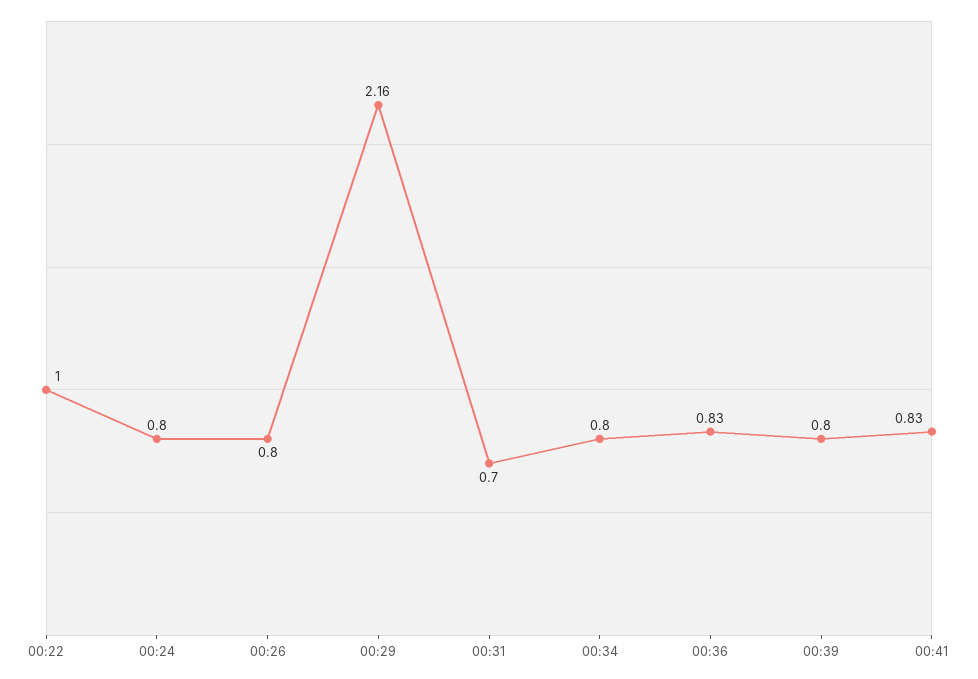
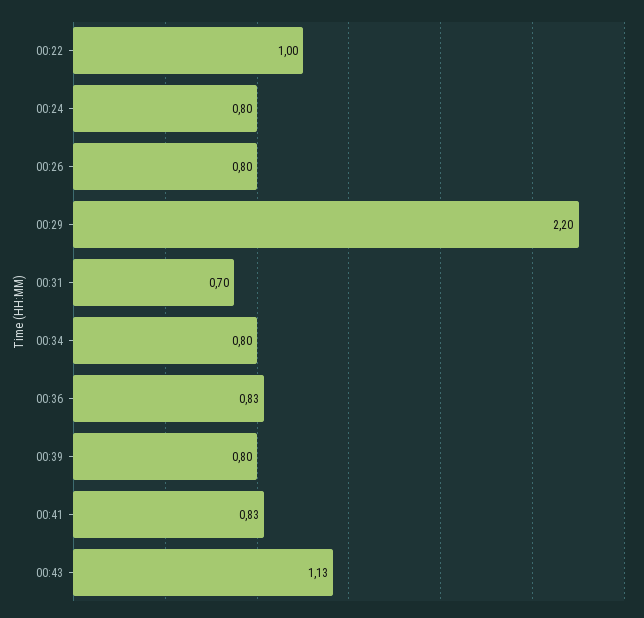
00:29: 2.16 -> 2.2
00:43: none -> 1.13

